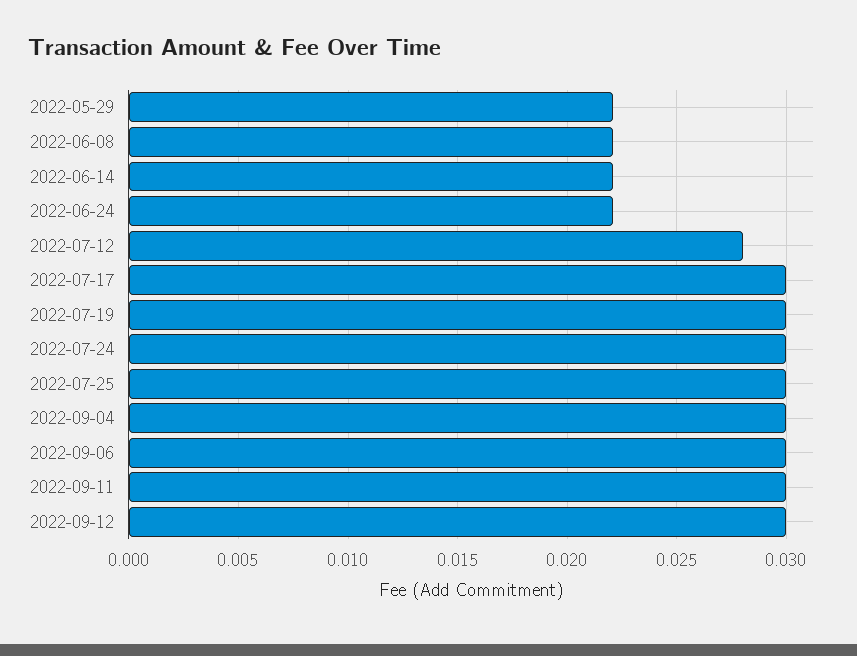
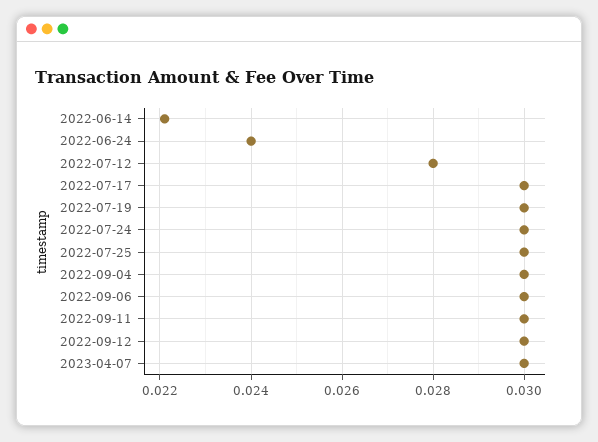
2022-05-29: 0.022 -> none
2022-06-08: 0.022 -> none
2022-06-24: 0.022 -> 0.024
2023-04-07: none -> 0.03

